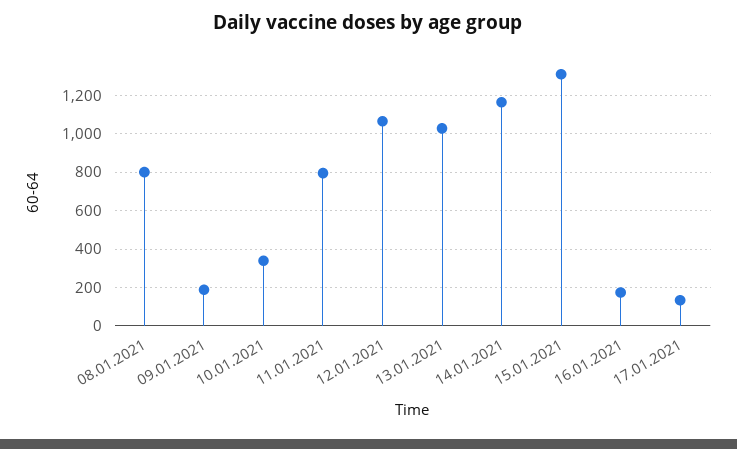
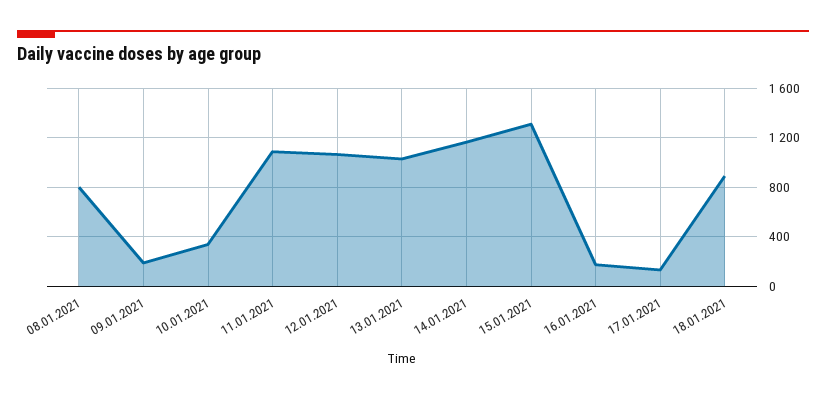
11.01.2021: 800 -> 1100
18.01.2021: none -> 900

